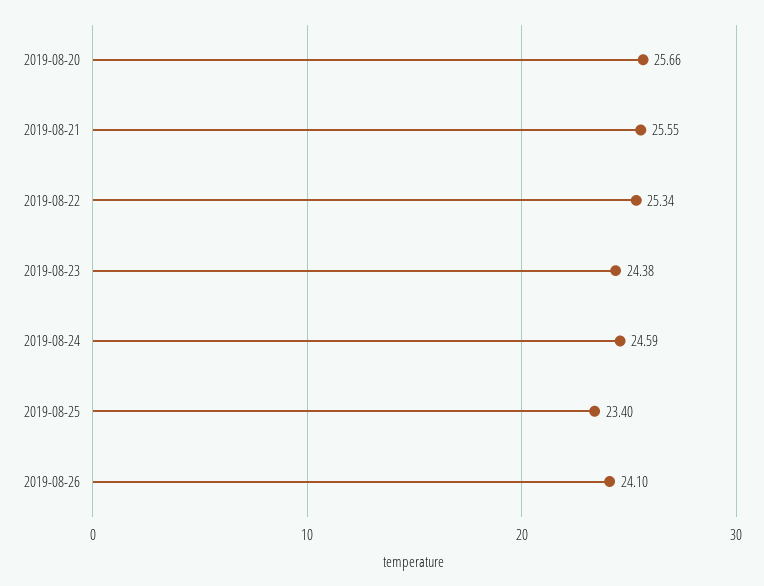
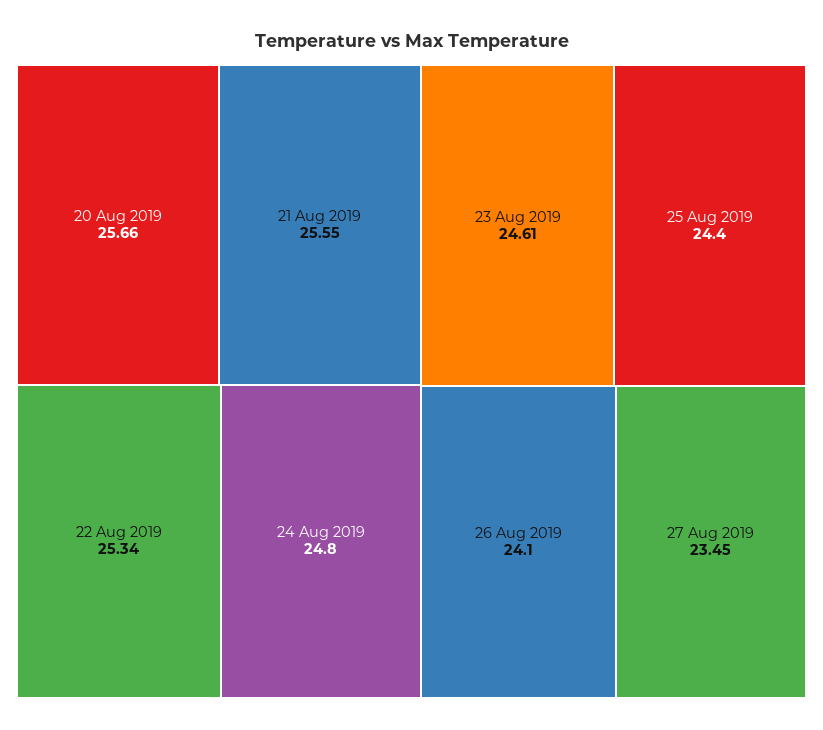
2019-08-23: 24.38 -> 24.61
2019-08-24: 24.59 -> 24.8
2019-08-25: 23.4 -> 24.4
27 Aug 2019: none -> 23.45

